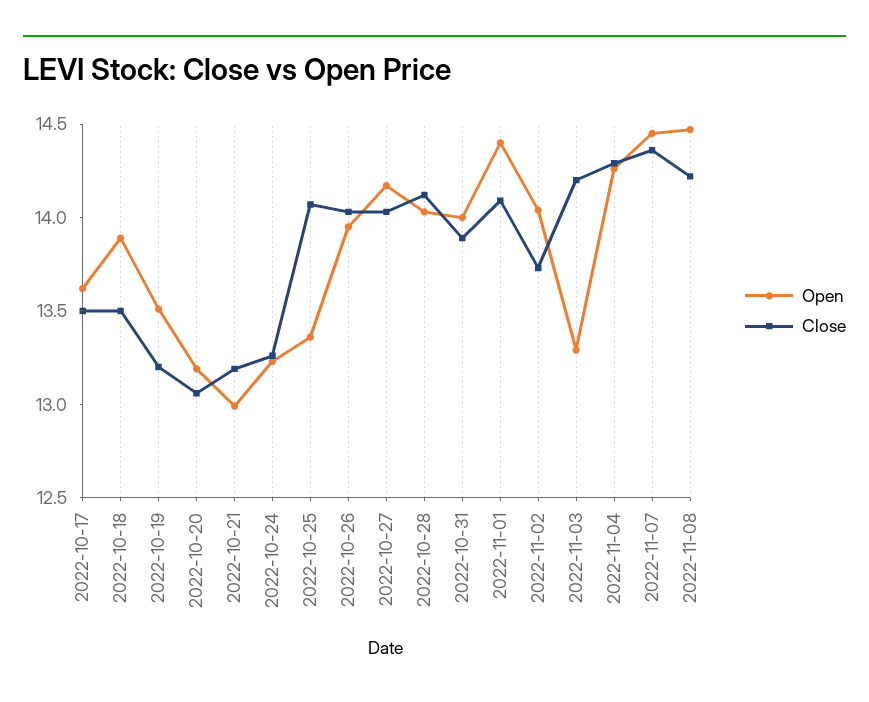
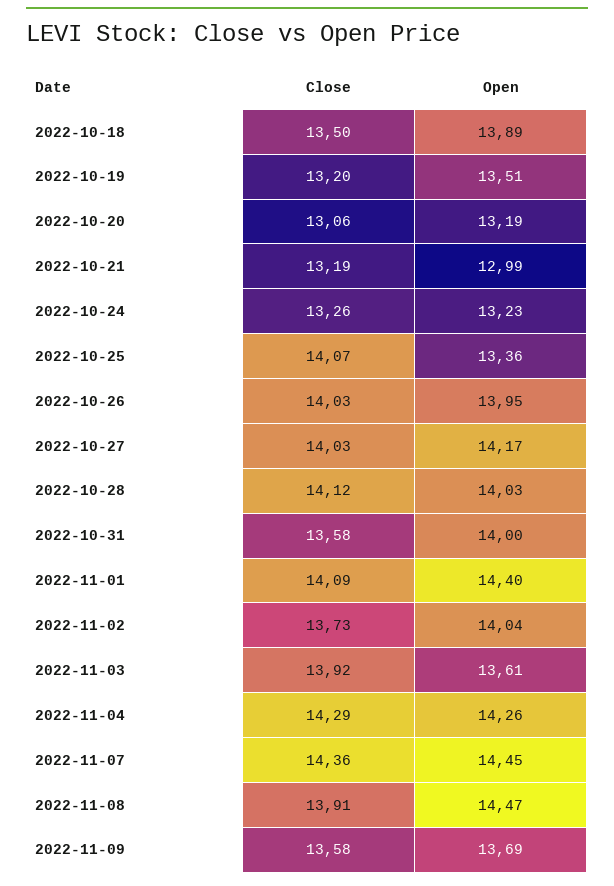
Open, 2022-10-17: 13.6 -> none
Close, 2022-10-17: 13.5 -> none
Close, 2022-10-31: 13.9 -> 13.58
Open, 2022-11-03: 13.3 -> 13.61
Close, 2022-11-03: 14.2 -> 13.92
Close, 2022-11-08: 14.2 -> 13.91
Close, 2022-11-09: none -> 13.58
Open, 2022-11-09: none -> 13.69

